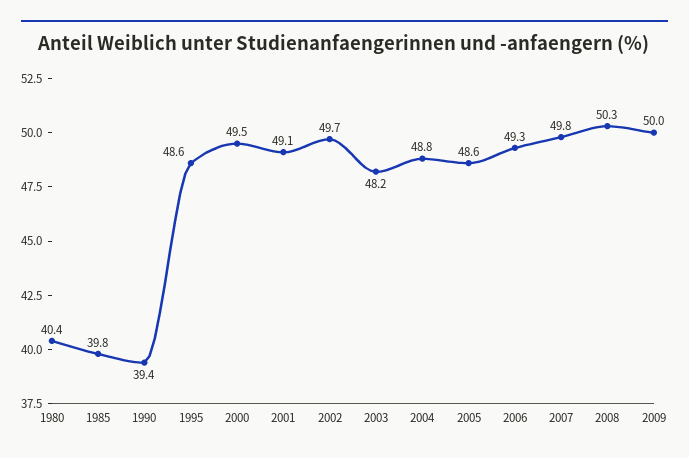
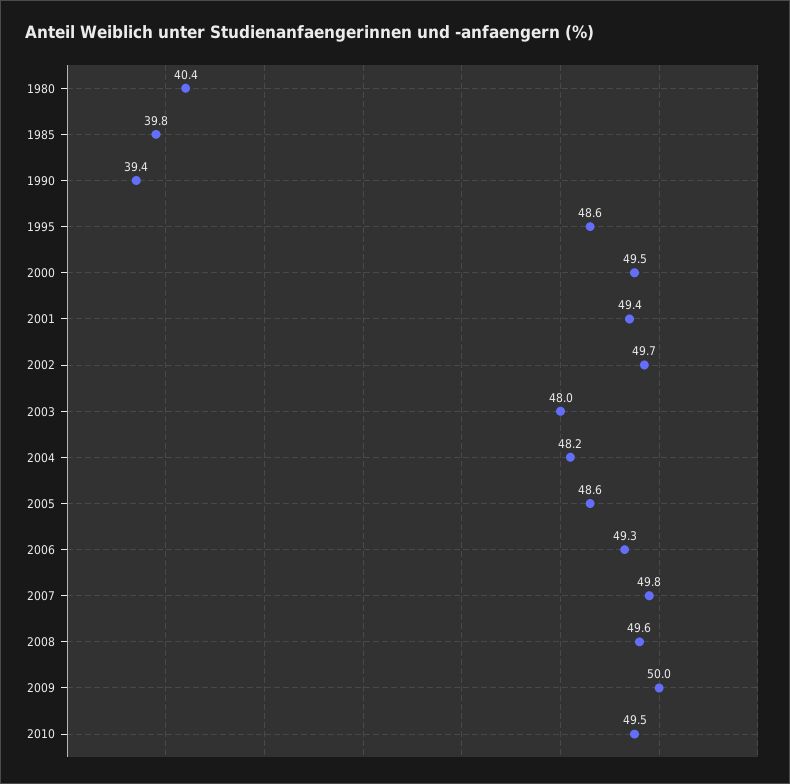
2001: 49.1 -> 49.4
2003: 48.2 -> 48
2004: 48.8 -> 48.2
2008: 50.3 -> 49.6
2010: none -> 49.5

